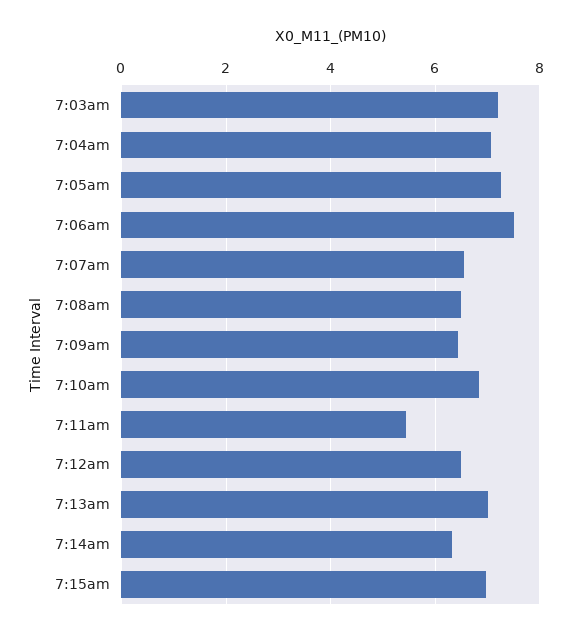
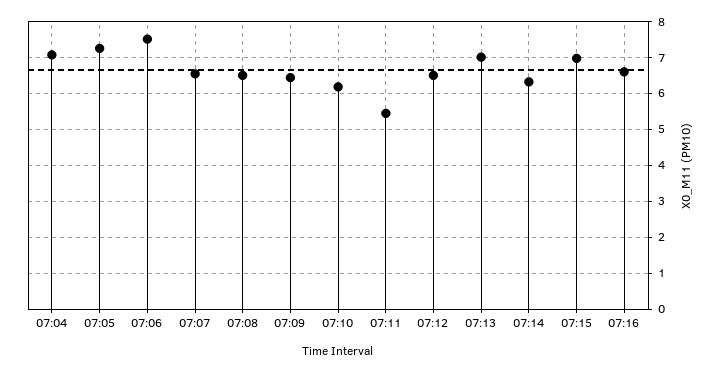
7:03am: 7.2 -> none
7:10am: 6.8 -> 6.2
07:16: none -> 6.6

